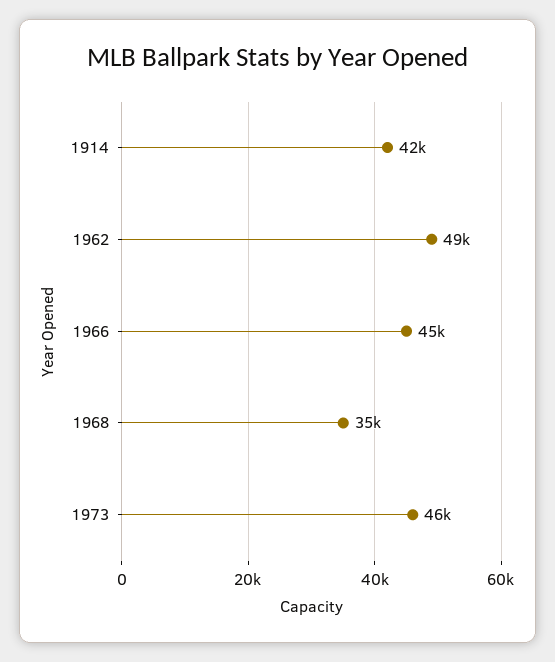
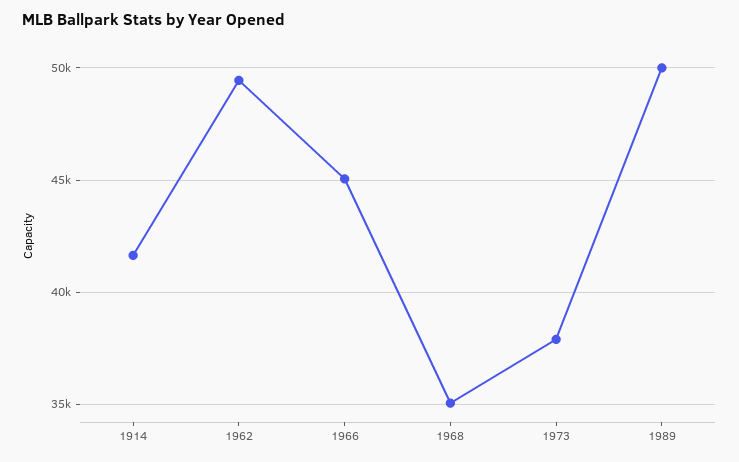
1973: 46000 -> 38000
1989: none -> 50000

